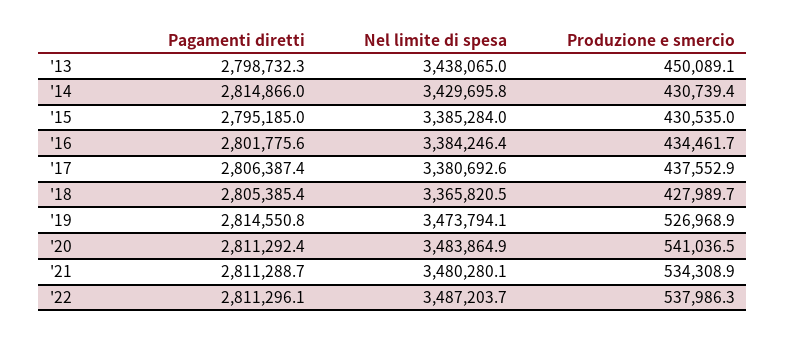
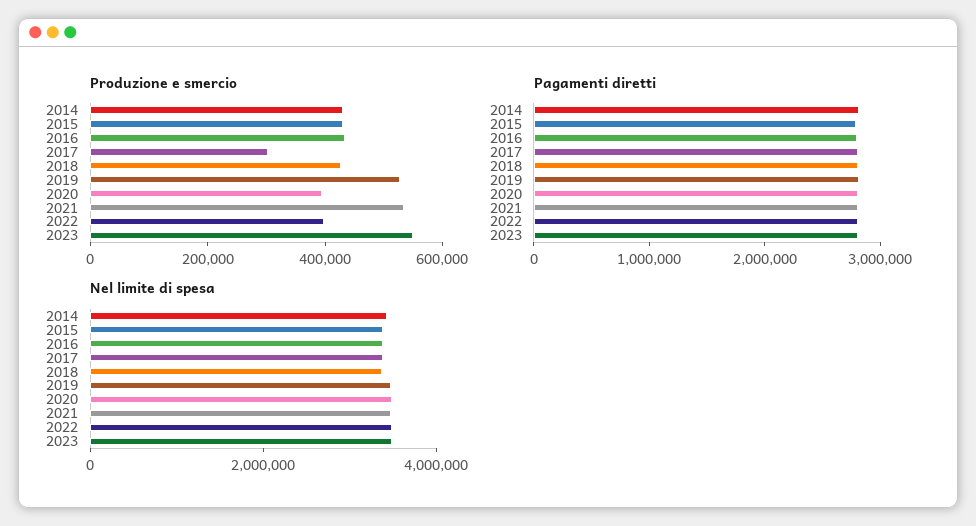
Pagamenti diretti, '13: 2798732.3 -> none
Nel limite di spesa, '13: 3438065 -> none
Produzione e smercio, '13: 450089.1 -> none
Produzione e smercio, '17: 437552.9 -> 300000
Produzione e smercio, '20: 541036.5 -> 400000
Produzione e smercio, '22: 537986.3 -> 400000
Produzione e smercio, 2023: none -> 550000
Pagamenti diretti, 2023: none -> 2800000
Nel limite di spesa, 2023: none -> 3500000

